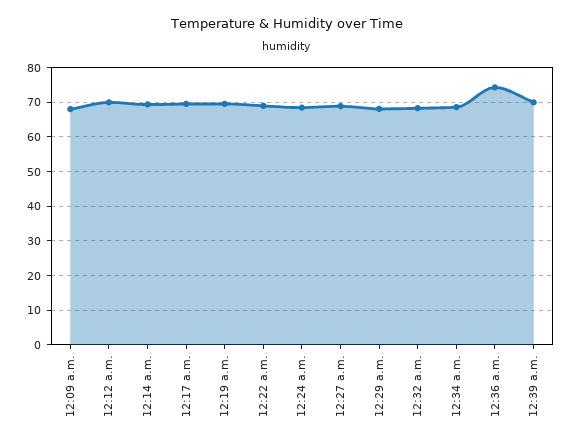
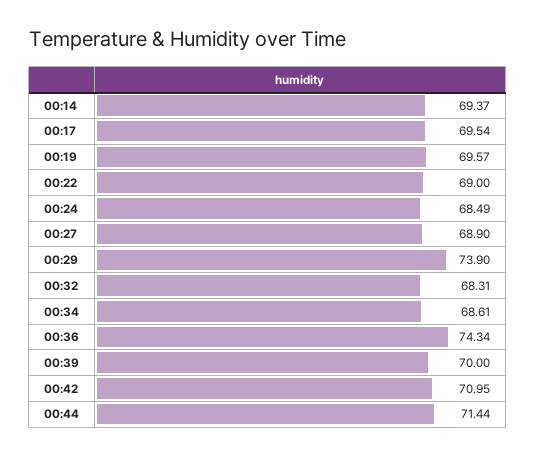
12:09 a.m.: 68 -> none
12:12 a.m.: 70 -> none
12:29 a.m.: 68 -> 73.9
00:42: none -> 70.95
00:44: none -> 71.44

